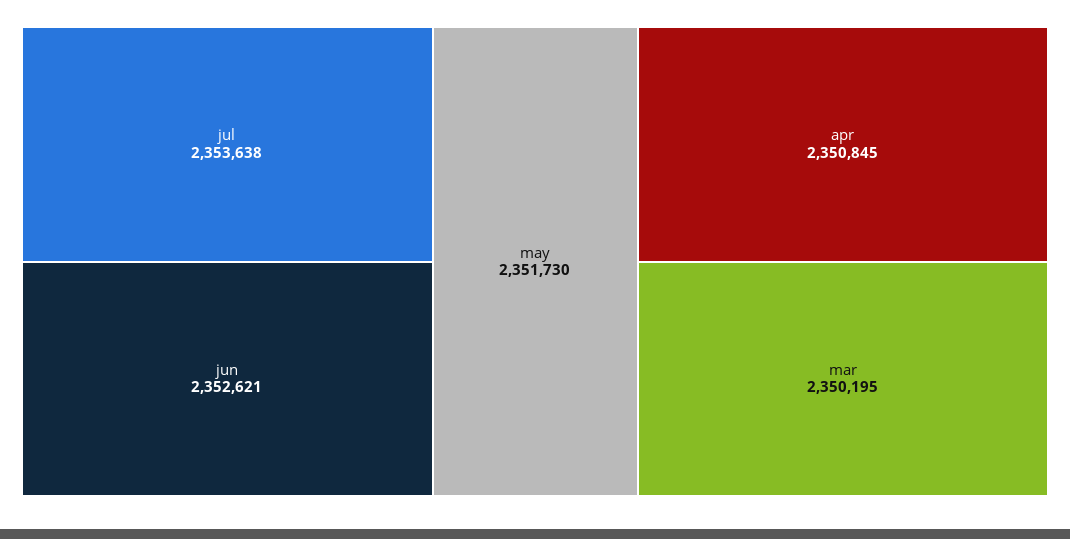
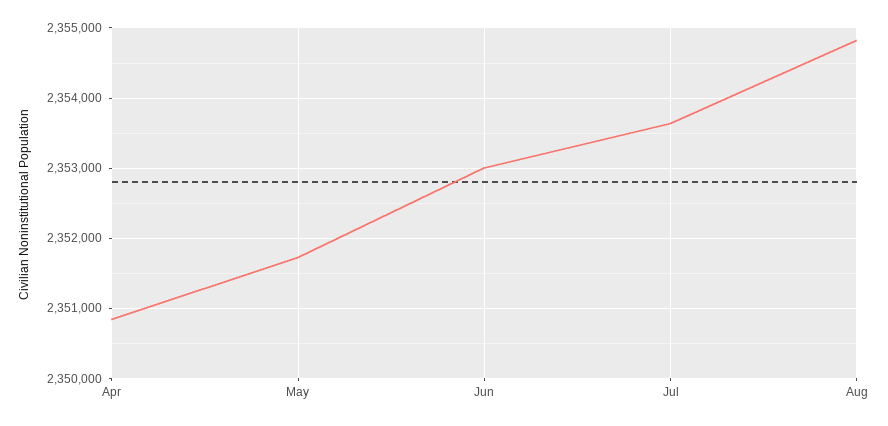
jun: 2352621 -> 2353000
mar: 2350195 -> none
Aug: none -> 2354800

